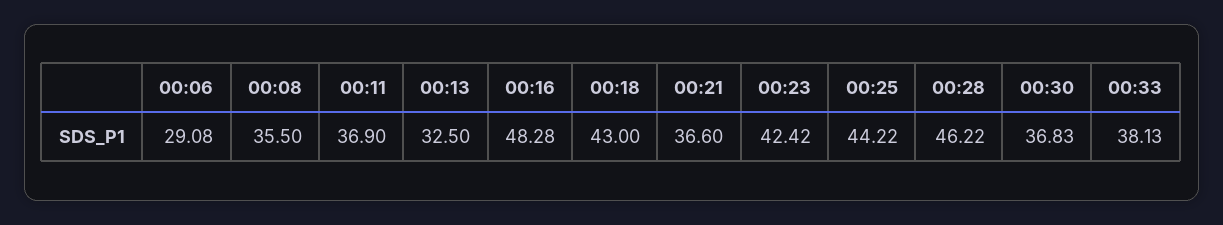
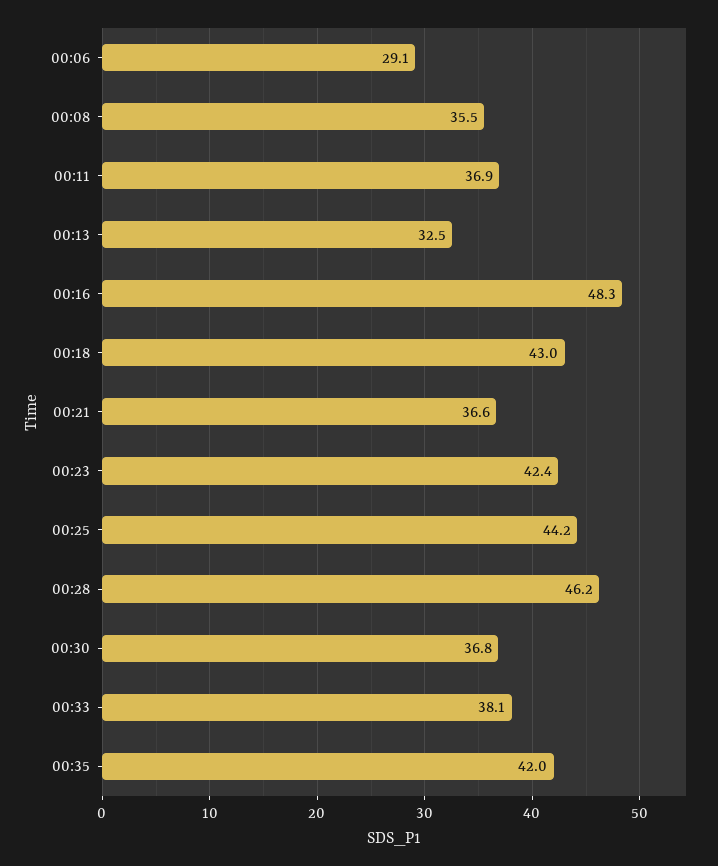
00:35: none -> 42

